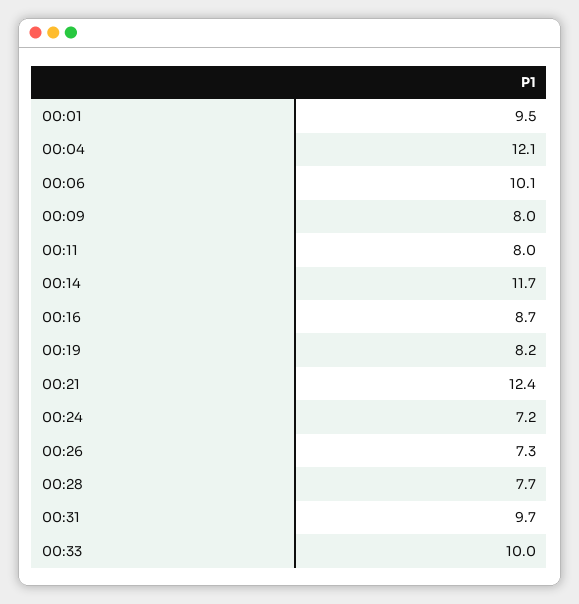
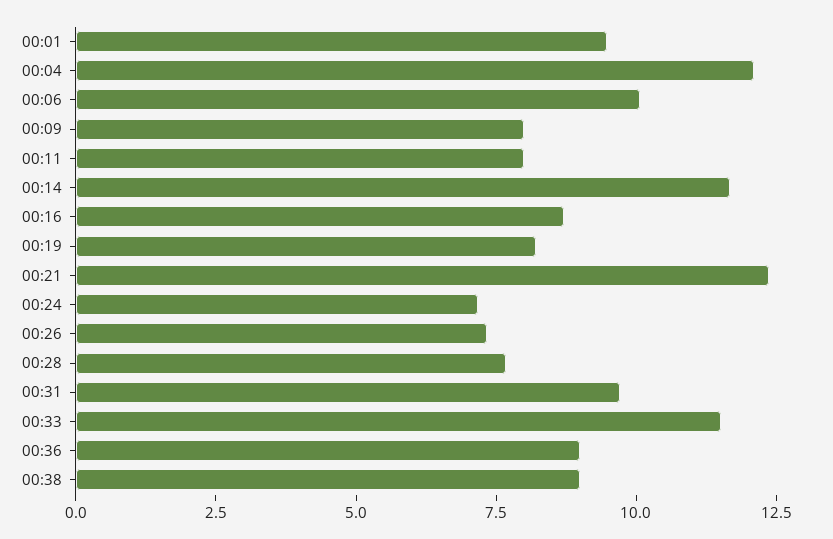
00:33: 10 -> 11.5
00:36: none -> 9
00:38: none -> 9

